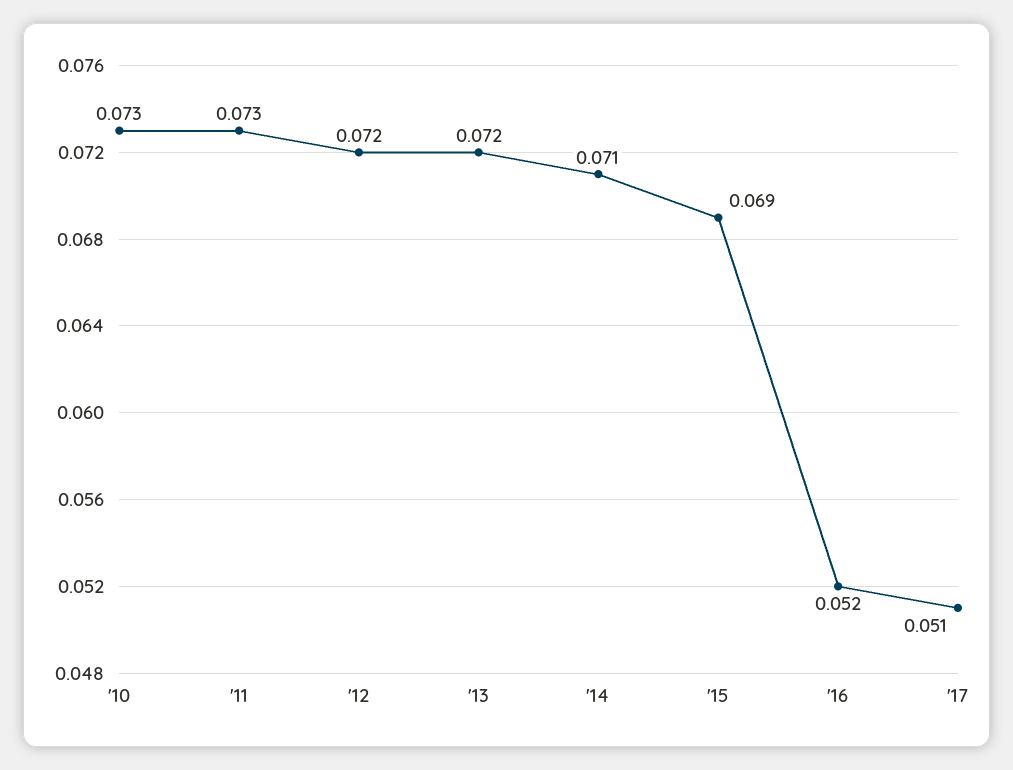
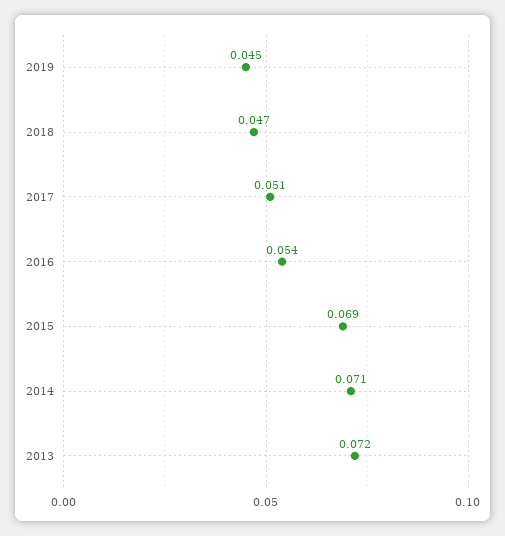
'10: 0.073 -> none
'11: 0.073 -> none
'12: 0.072 -> none
'16: 0.052 -> 0.054
2019: none -> 0.045
2018: none -> 0.047

